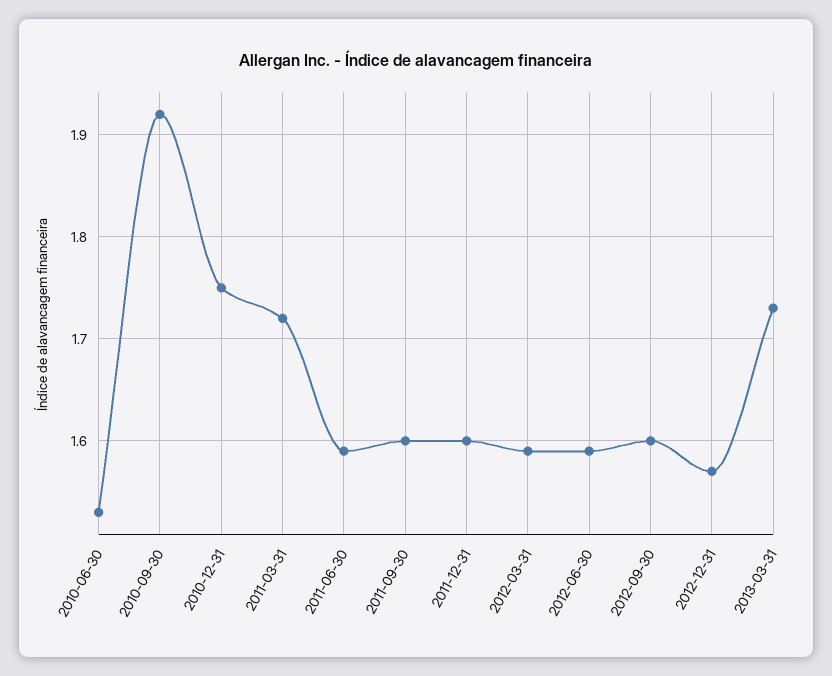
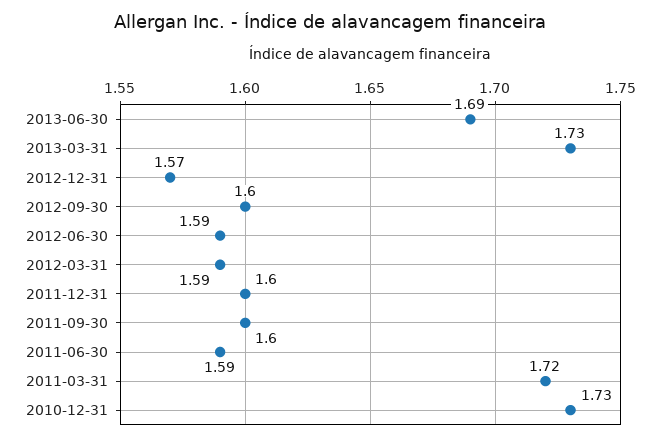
2010-06-30: 1.53 -> none
2010-09-30: 1.92 -> none
2010-12-31: 1.75 -> 1.73
2013-06-30: none -> 1.69

